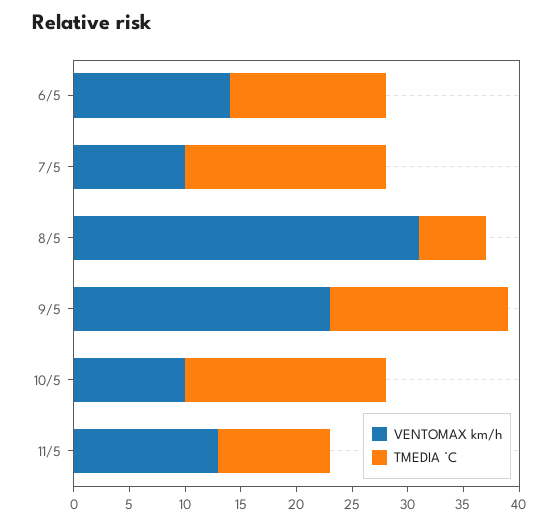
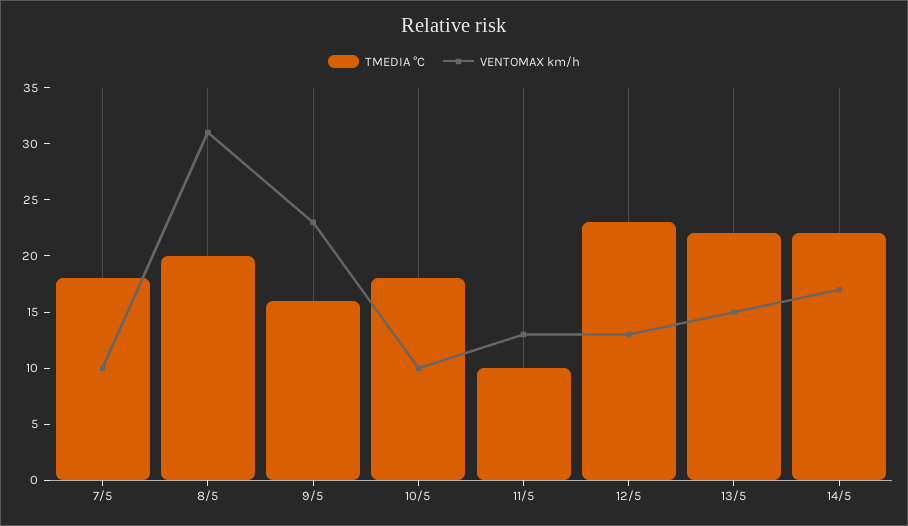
VENTOMAX km/h, 6/5: 14 -> none
TMEDIA °C, 6/5: 14 -> none
TMEDIA °C, 8/5: 6 -> 20
TMEDIA °C, 12/5: none -> 23
VENTOMAX km/h, 12/5: none -> 13
TMEDIA °C, 13/5: none -> 22
VENTOMAX km/h, 13/5: none -> 15
TMEDIA °C, 14/5: none -> 22
VENTOMAX km/h, 14/5: none -> 17

